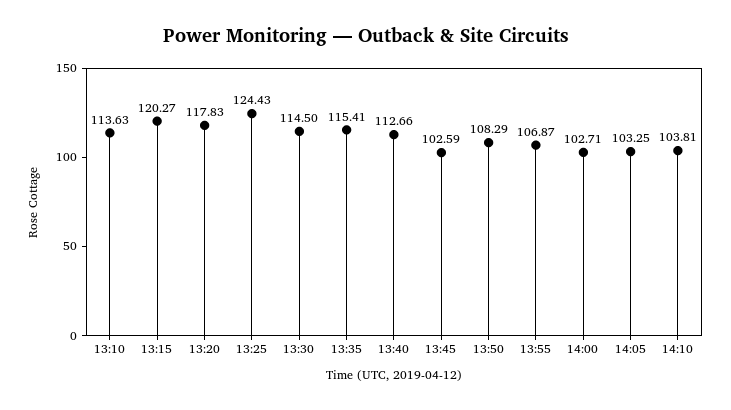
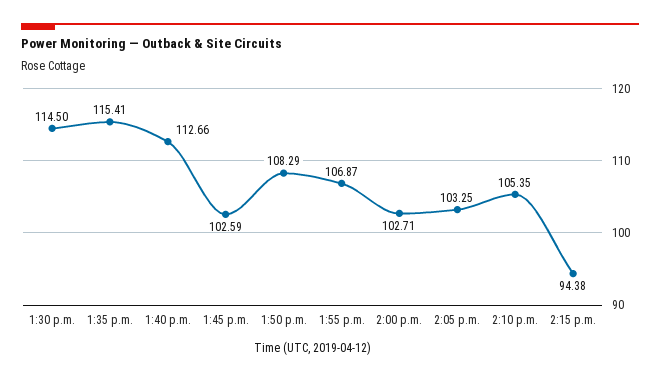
13:10: 113.63 -> none
13:15: 120.27 -> none
13:20: 117.83 -> none
13:25: 124.43 -> none
14:10: 103.81 -> 105.35
2:15 p.m.: none -> 94.38

